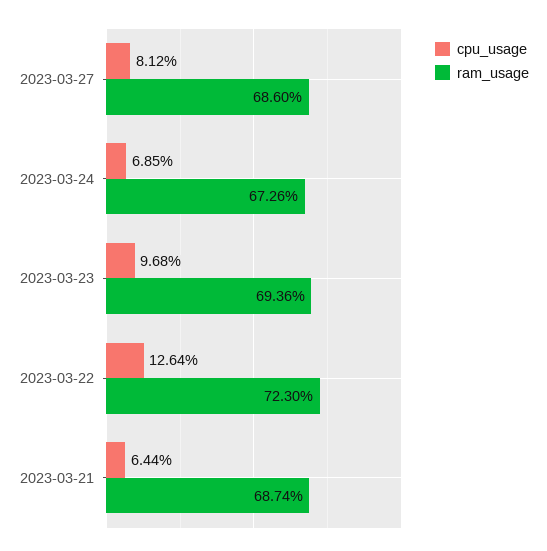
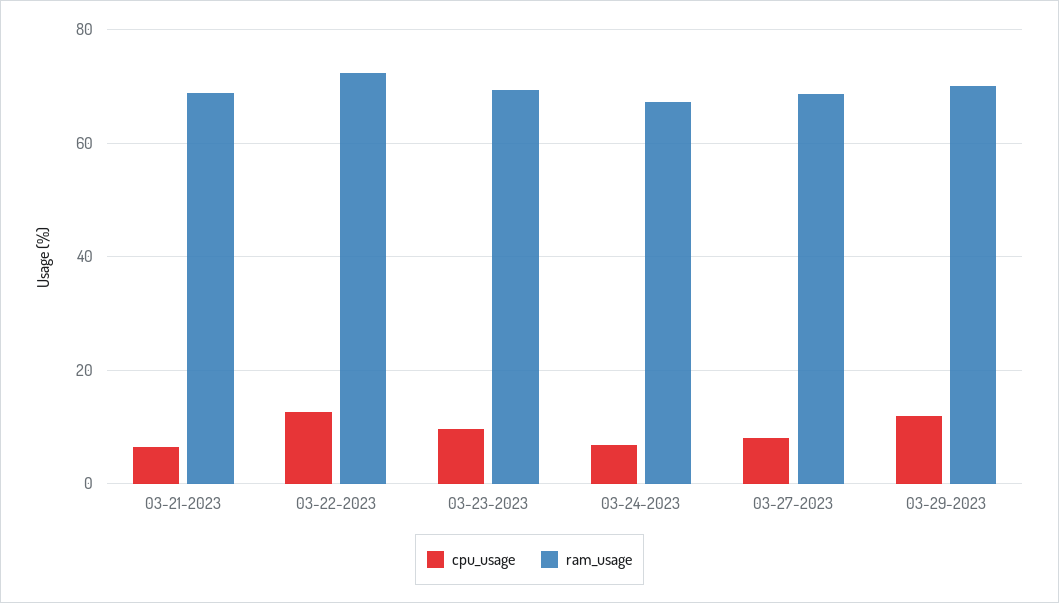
cpu_usage, 03-29-2023: none -> 12
ram_usage, 03-29-2023: none -> 70

